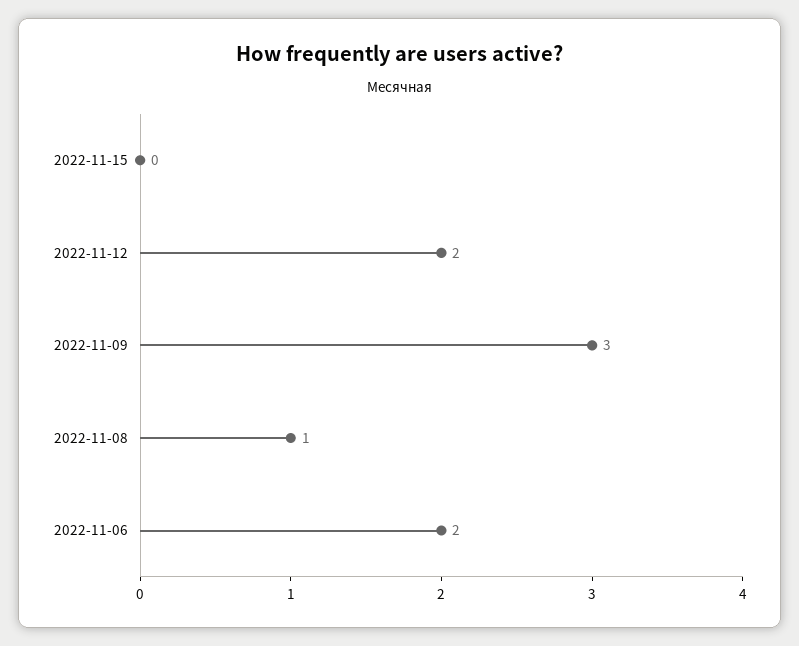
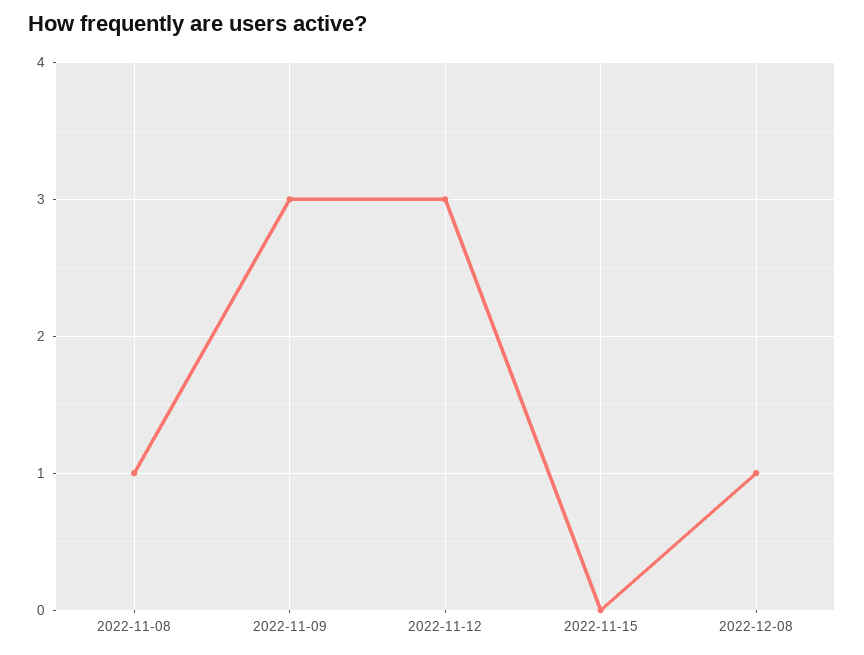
2022-11-12: 2 -> 3
2022-11-06: 2 -> none
2022-12-08: none -> 1

